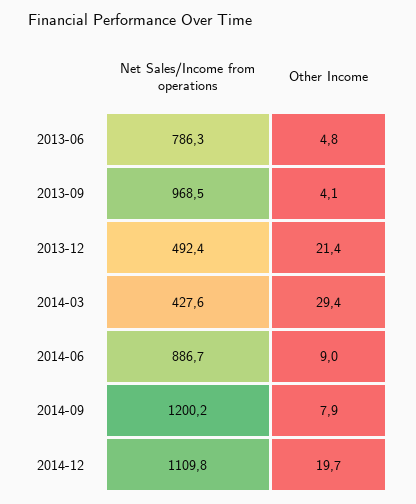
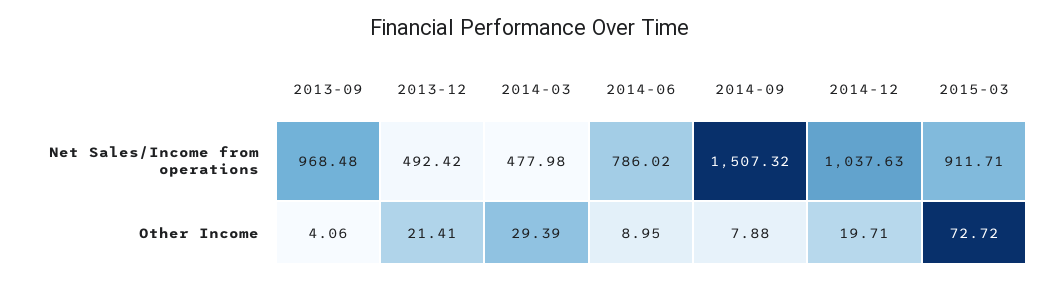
Net Sales/Income from operations, 2013-06: 786.3 -> none
Other Income, 2013-06: 4.8 -> none
Net Sales/Income from operations, 2014-03: 427.6 -> 477.98
Net Sales/Income from operations, 2014-06: 886.7 -> 786.02
Net Sales/Income from operations, 2014-09: 1200.2 -> 1507.32
Net Sales/Income from operations, 2014-12: 1109.8 -> 1037.63
Net Sales/Income from operations, 2015-03: none -> 911.71
Other Income, 2015-03: none -> 72.72

